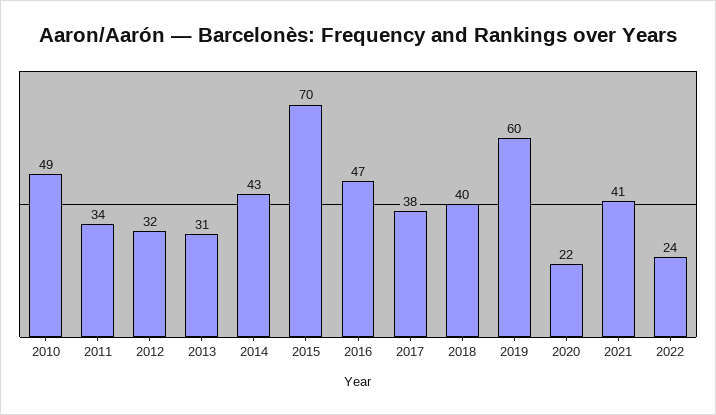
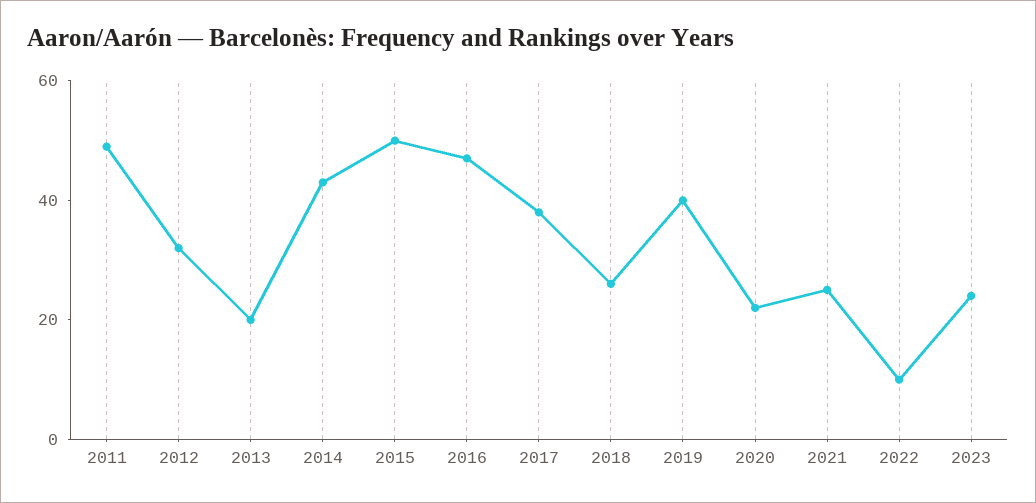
2010: 49 -> none
2011: 34 -> 50
2013: 31 -> 20
2015: 70 -> 50
2018: 40 -> 25
2019: 60 -> 40
2021: 41 -> 25
2022: 24 -> 10
2023: none -> 25

